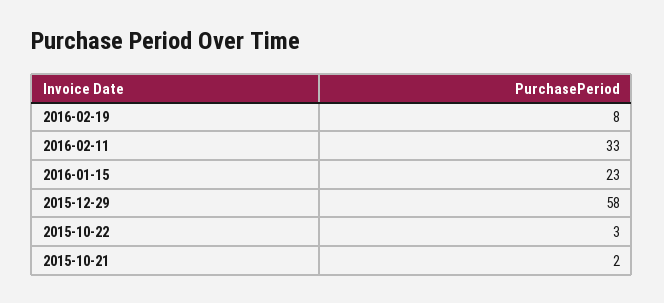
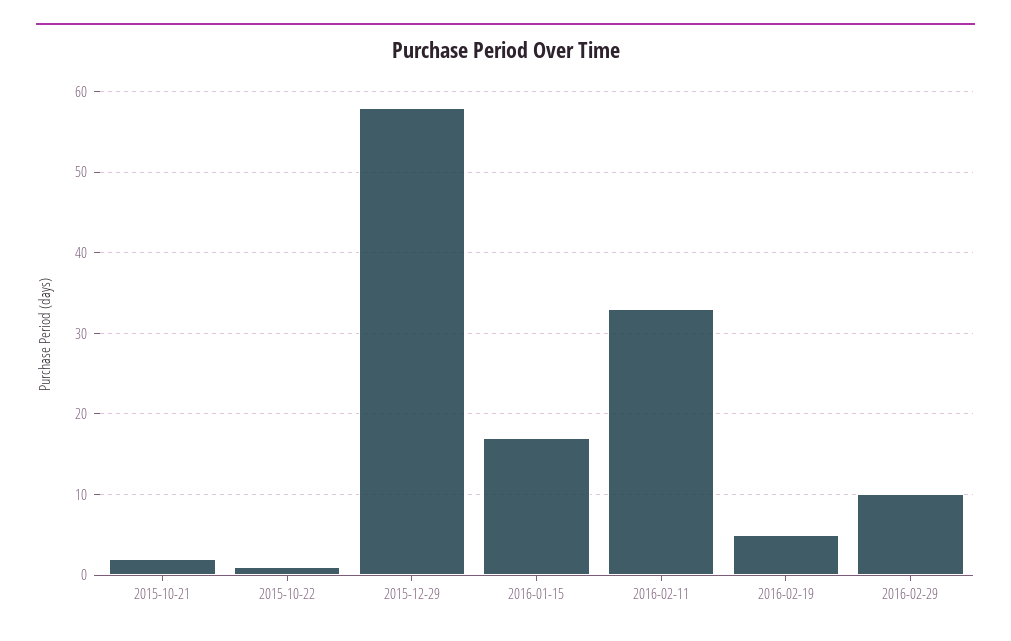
2016-02-19: 8 -> 5
2016-01-15: 23 -> 17
2015-10-22: 3 -> 1
2016-02-29: none -> 10

